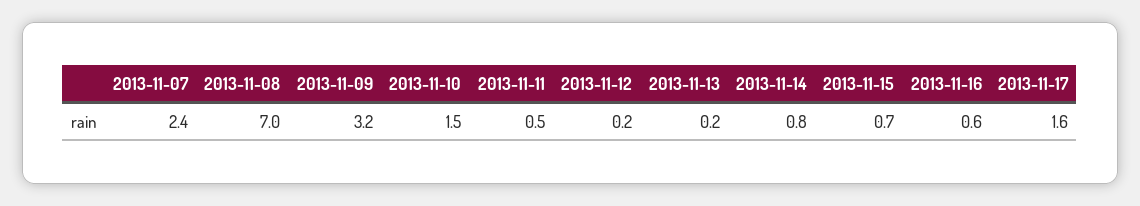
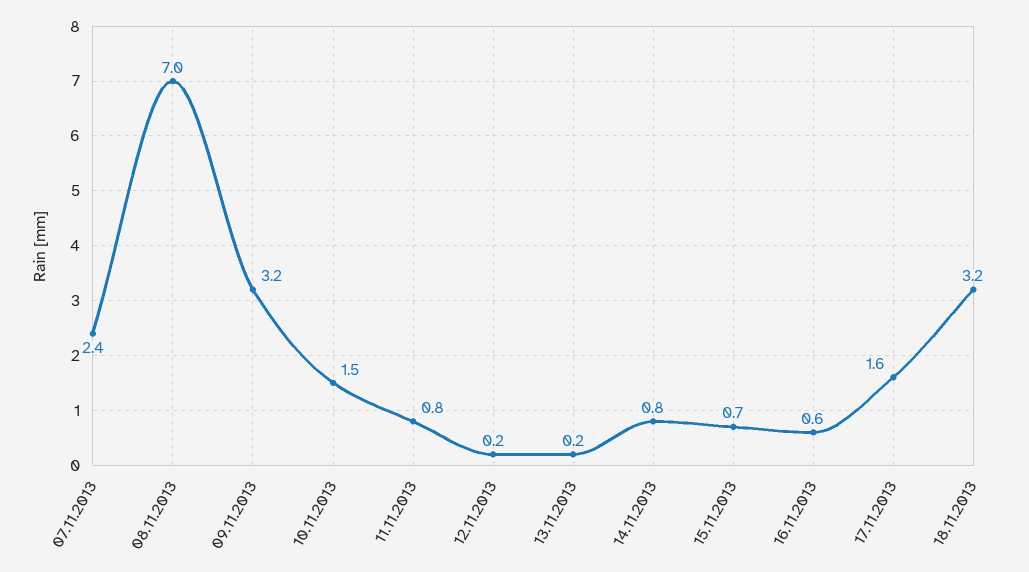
2013-11-11: 0.5 -> 0.8
18.11.2013: none -> 3.2

